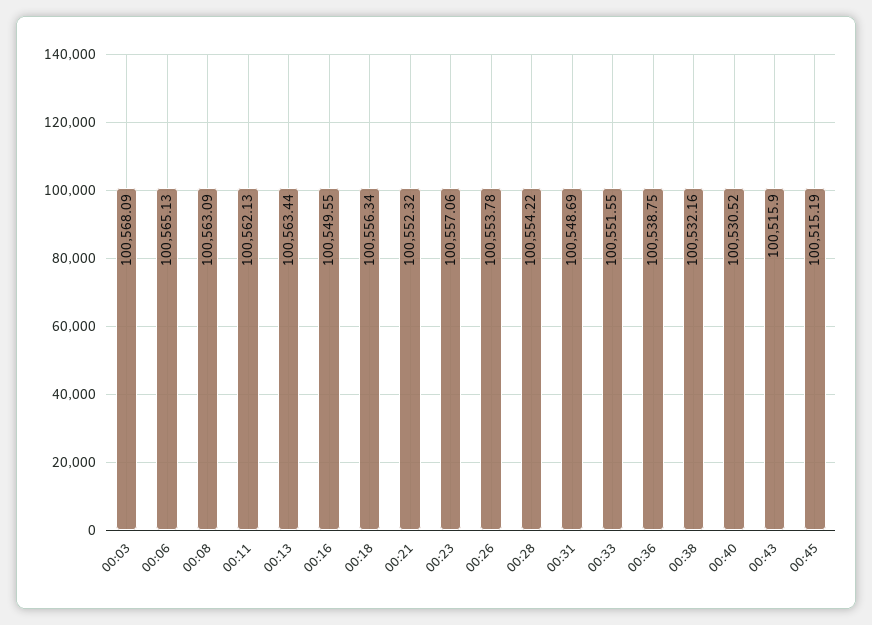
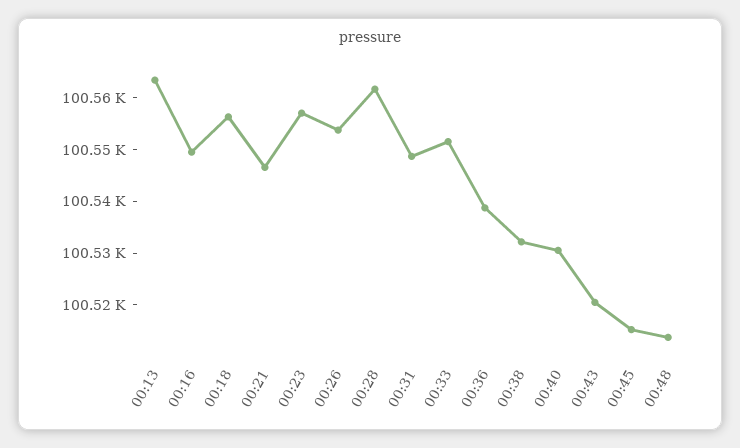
00:03: 100568.09 -> none
00:06: 100565.13 -> none
00:08: 100563.09 -> none
00:11: 100562.13 -> none
00:21: 100552.32 -> 100546
00:28: 100554.22 -> 100562
00:43: 100515.9 -> 100520
00:48: none -> 100514

